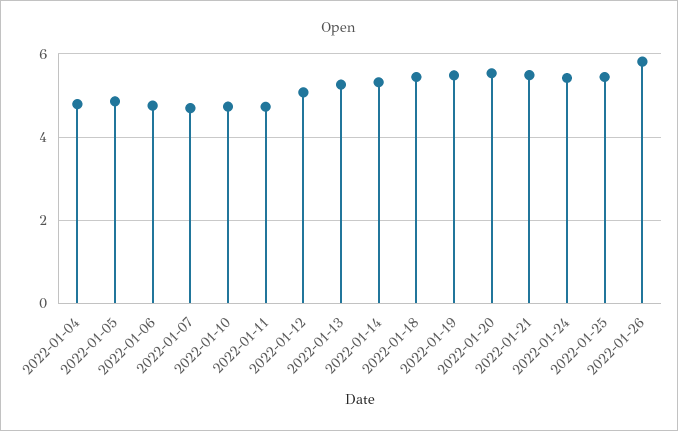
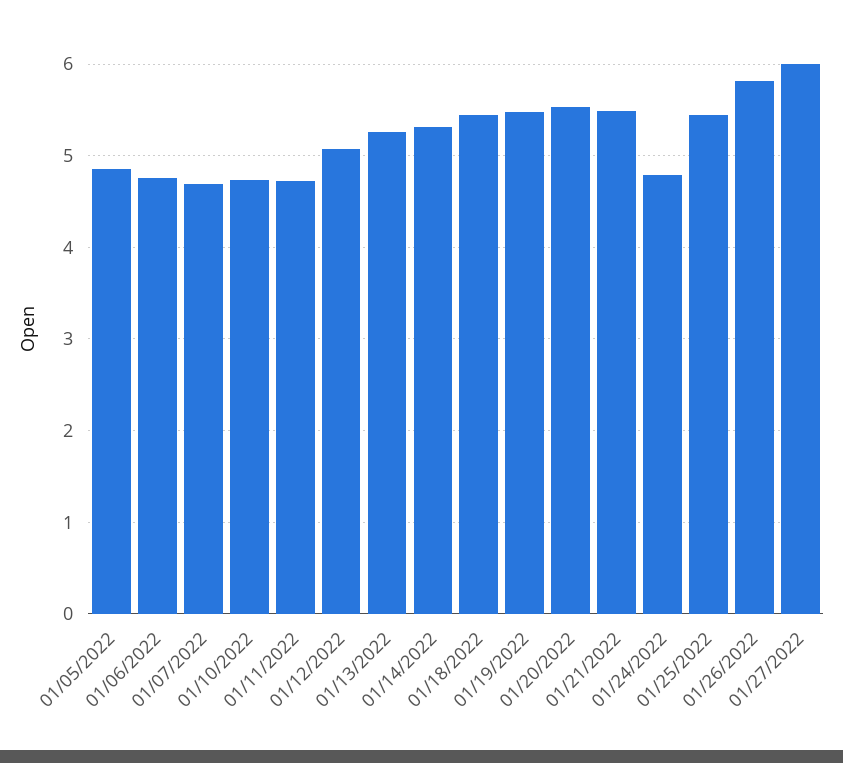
2022-01-04: 4.8 -> none
2022-01-24: 5.4 -> 4.8
01/27/2022: none -> 6

